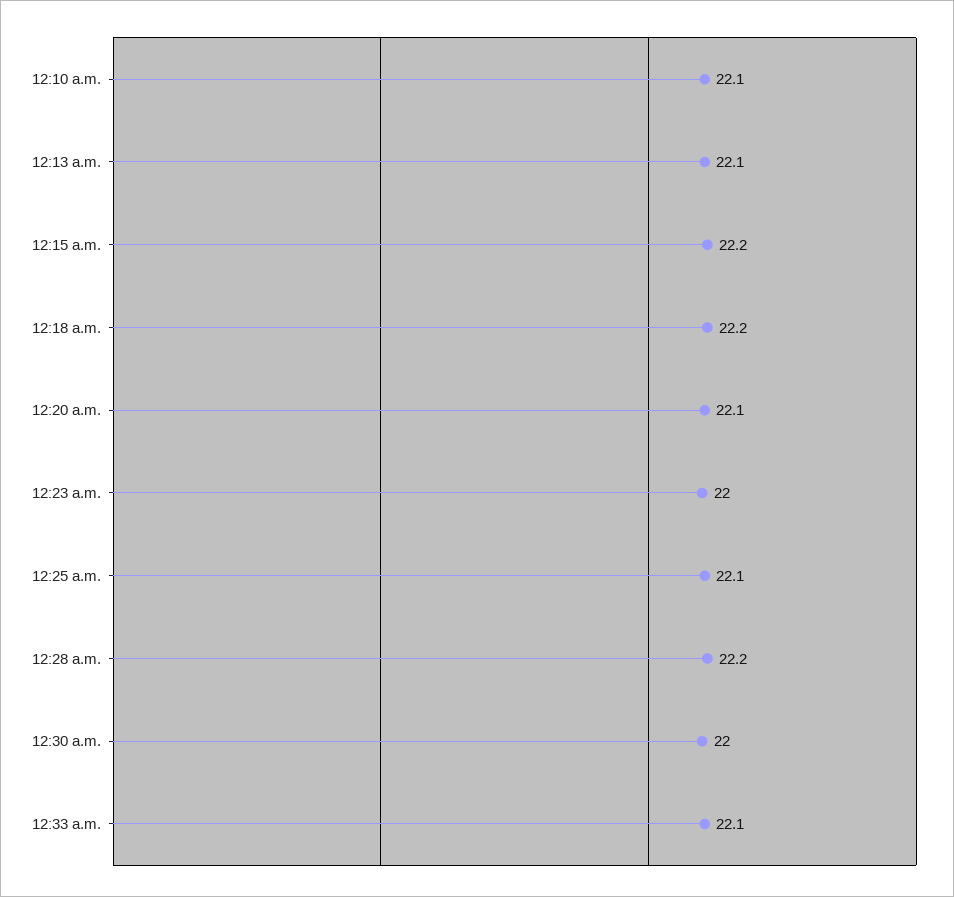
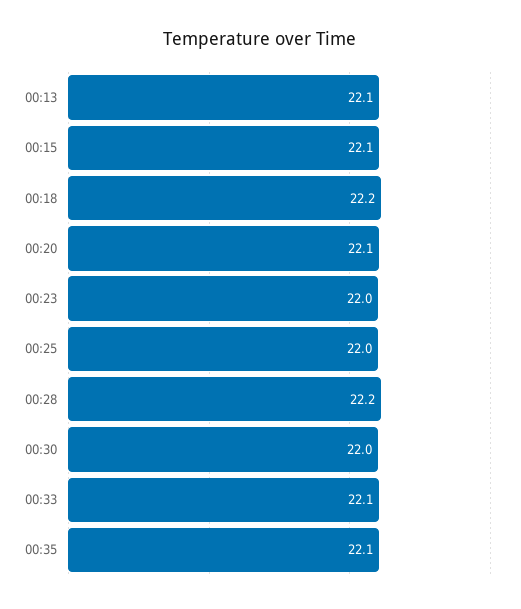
12:10 a.m.: 22.1 -> none
12:15 a.m.: 22.2 -> 22.1
12:25 a.m.: 22.1 -> 22
00:35: none -> 22.1

